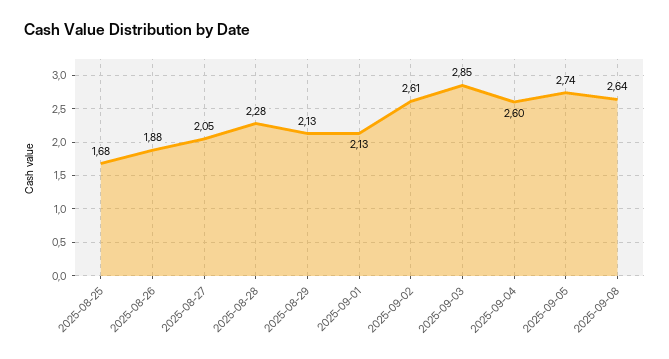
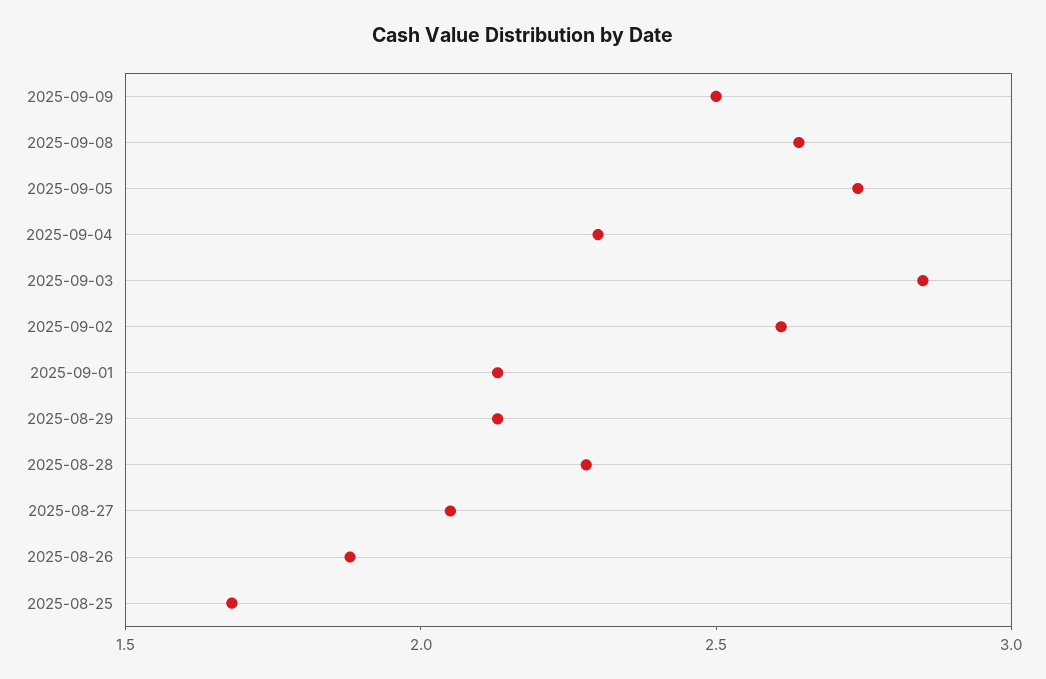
2025-09-04: 2.6 -> 2.3
2025-09-09: none -> 2.5

